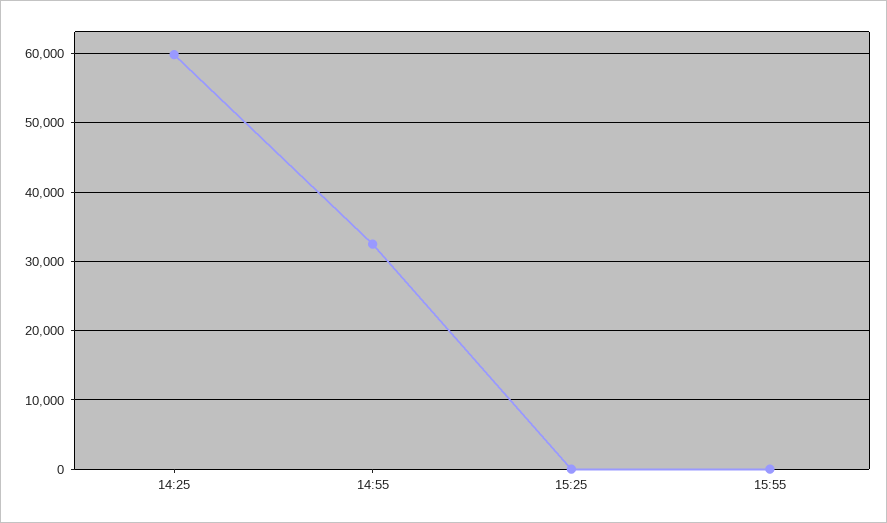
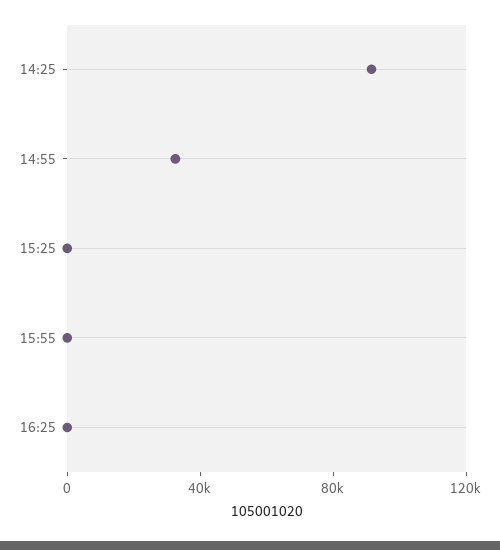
14:25: 60000 -> 90000
16:25: none -> 0

